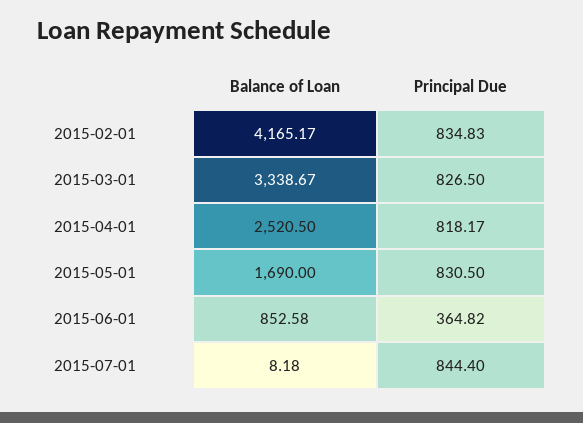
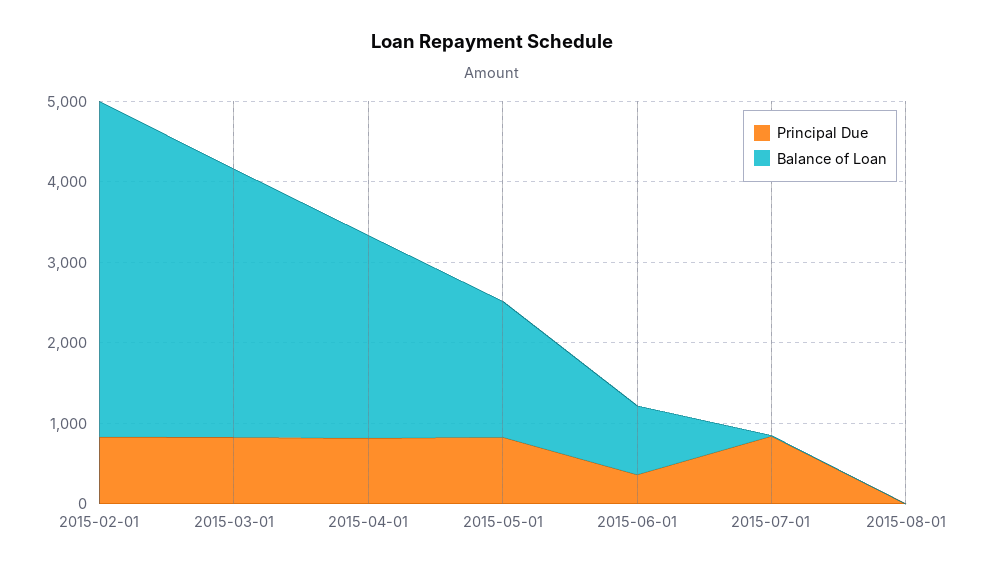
Principal Due, 2015-08-01: none -> 0
Balance of Loan, 2015-08-01: none -> 0

